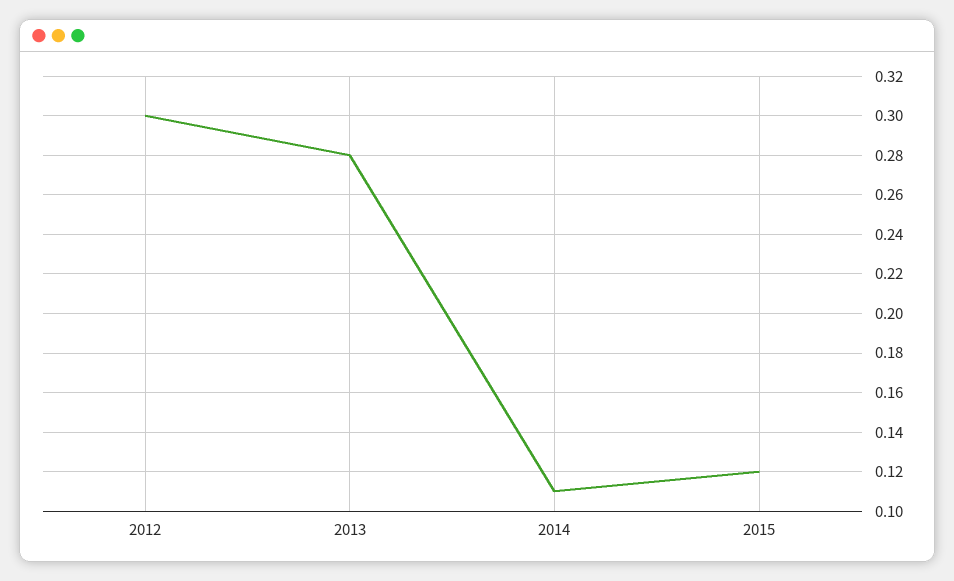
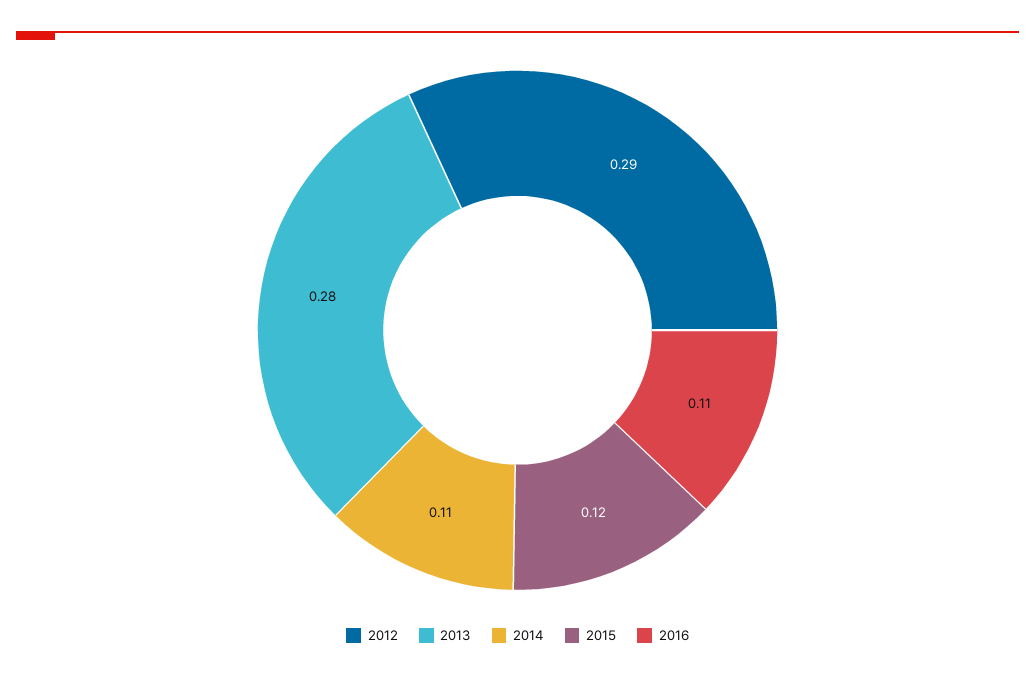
2012: 0.3 -> 0.29
2016: none -> 0.11

